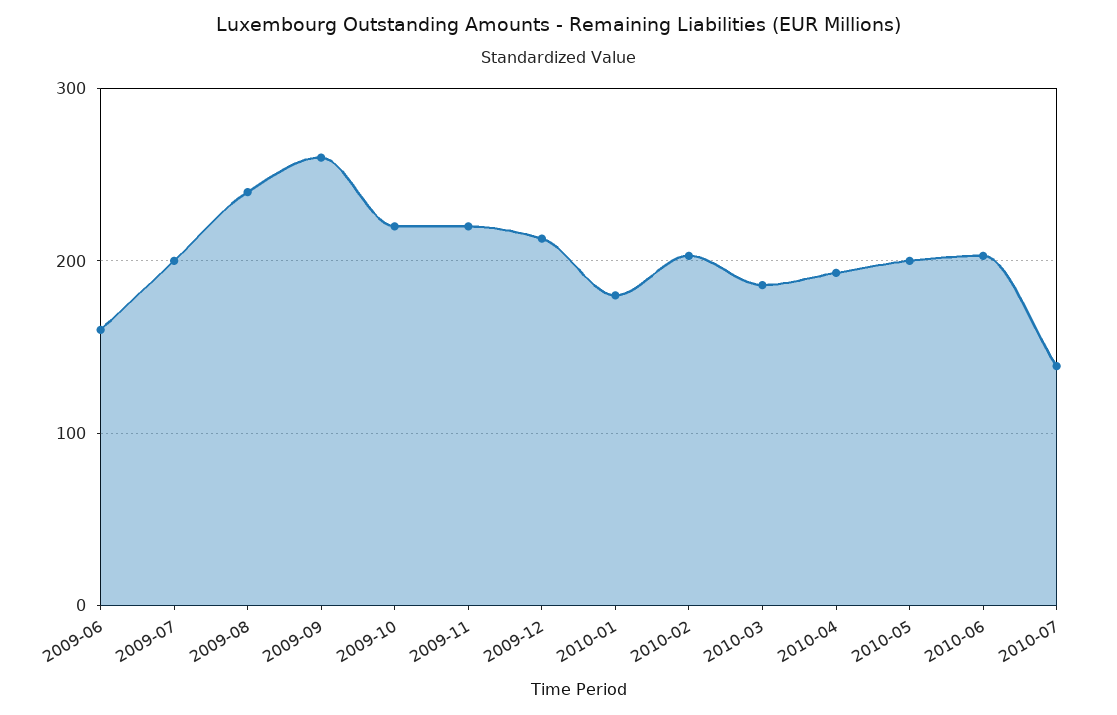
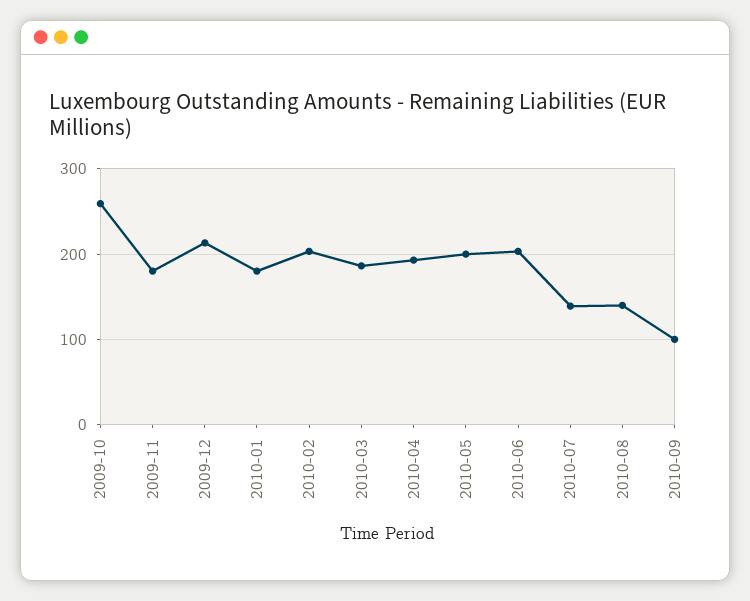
2009-06: 160 -> none
2009-07: 200 -> none
2009-08: 240 -> none
2009-09: 260 -> none
2009-10: 220 -> 260
2009-11: 220 -> 180
2010-08: none -> 140
2010-09: none -> 100

